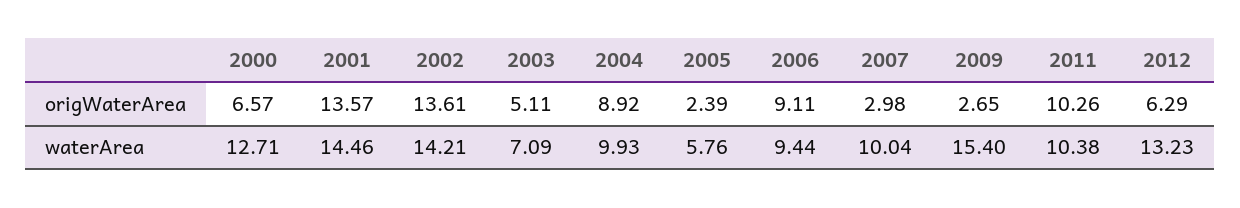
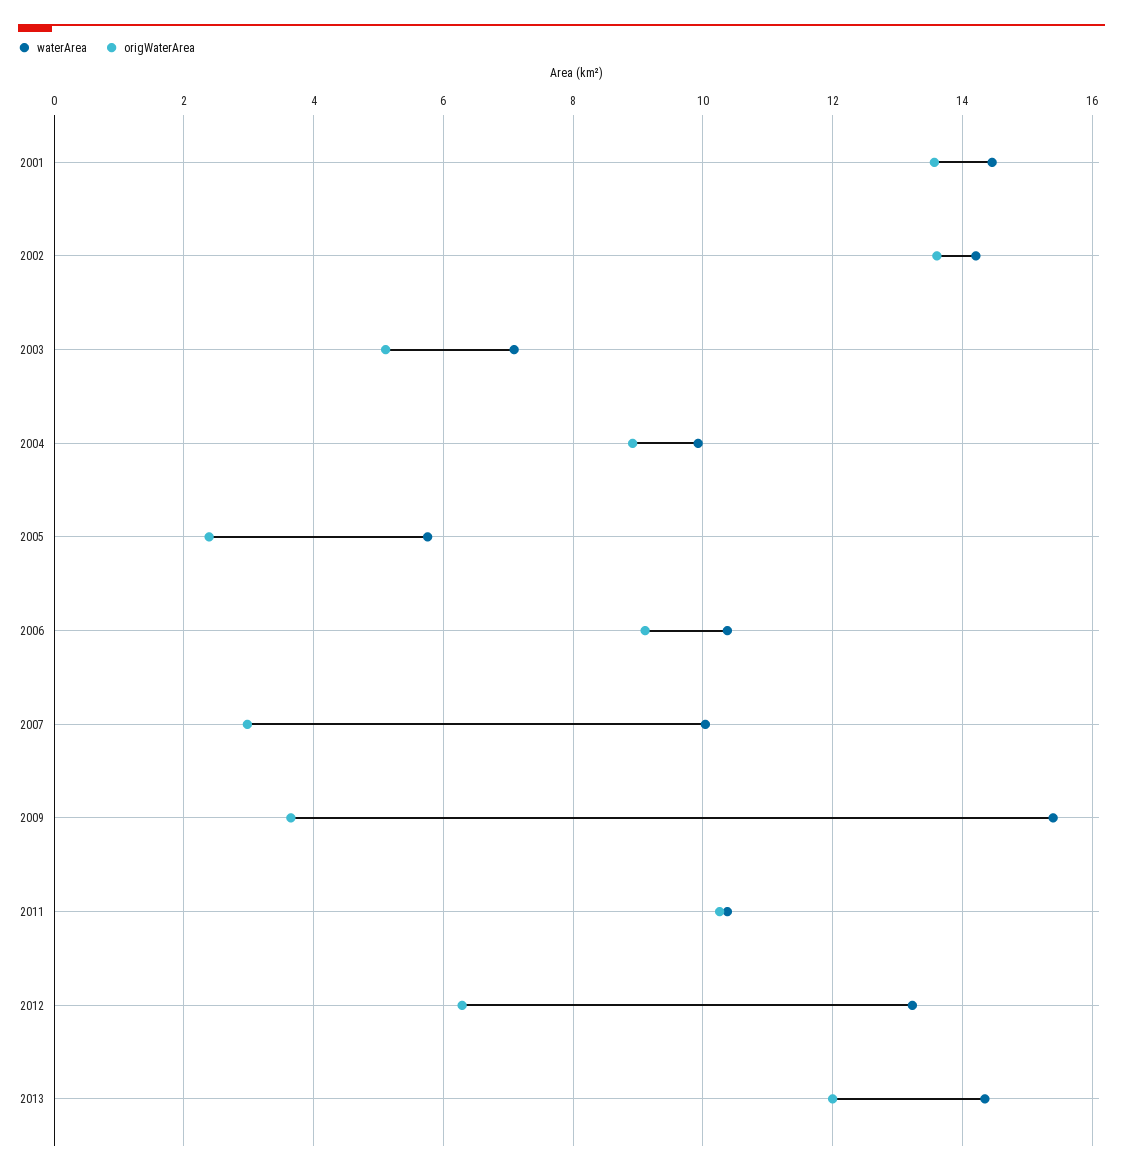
origWaterArea, 2000: 6.57 -> none
origWaterArea, 2009: 2.65 -> 3.6
waterArea, 2000: 12.71 -> none
waterArea, 2006: 9.44 -> 10.4
waterArea, 2013: none -> 14.4
origWaterArea, 2013: none -> 12

